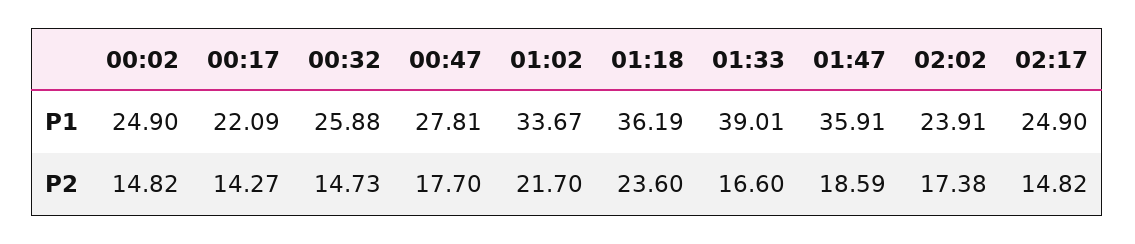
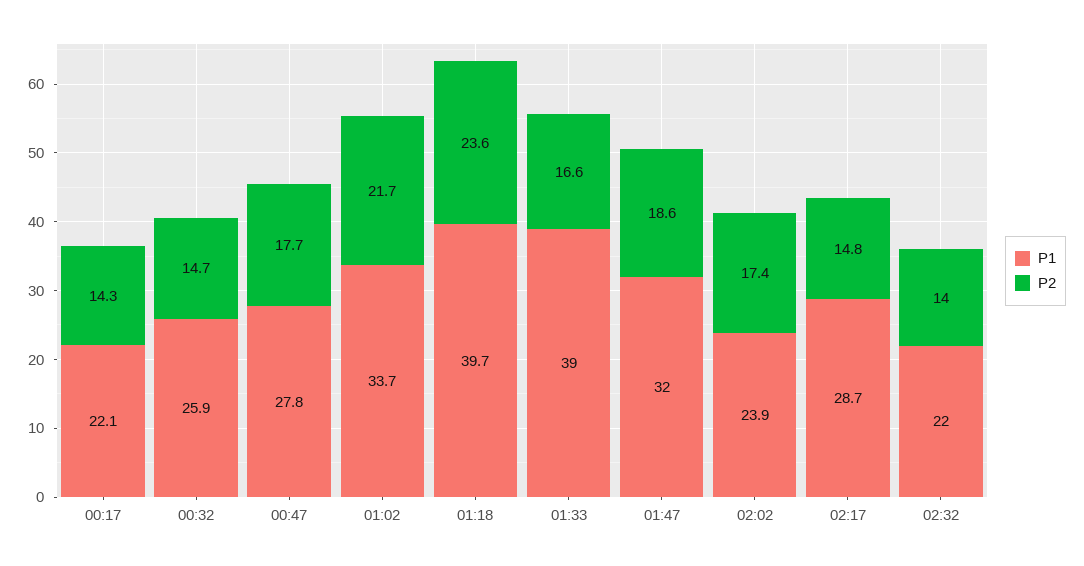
P1, 00:02: 24.9 -> none
P1, 01:18: 36.19 -> 39.7
P1, 01:47: 35.91 -> 32
P1, 02:17: 24.9 -> 28.7
P2, 00:02: 14.82 -> none
P1, 02:32: none -> 22
P2, 02:32: none -> 14

